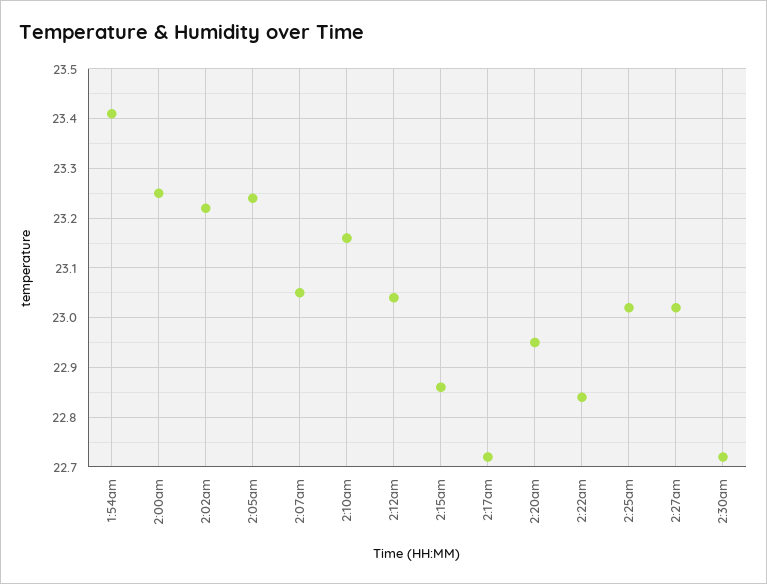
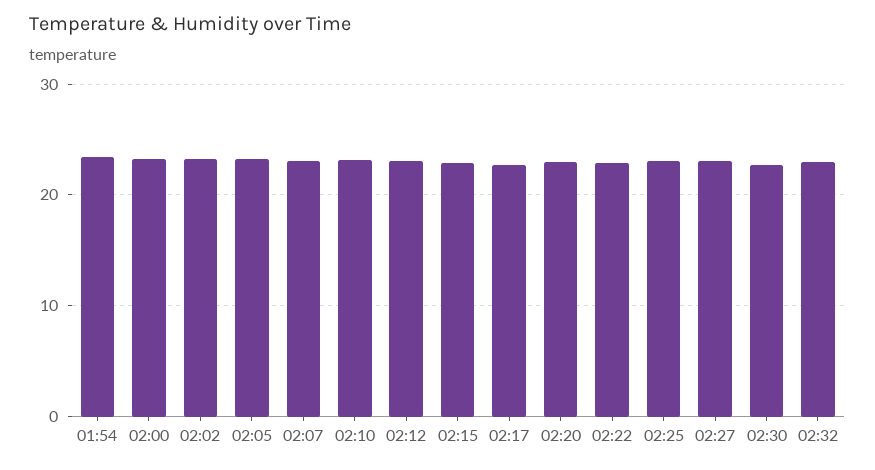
02:32: none -> 23

